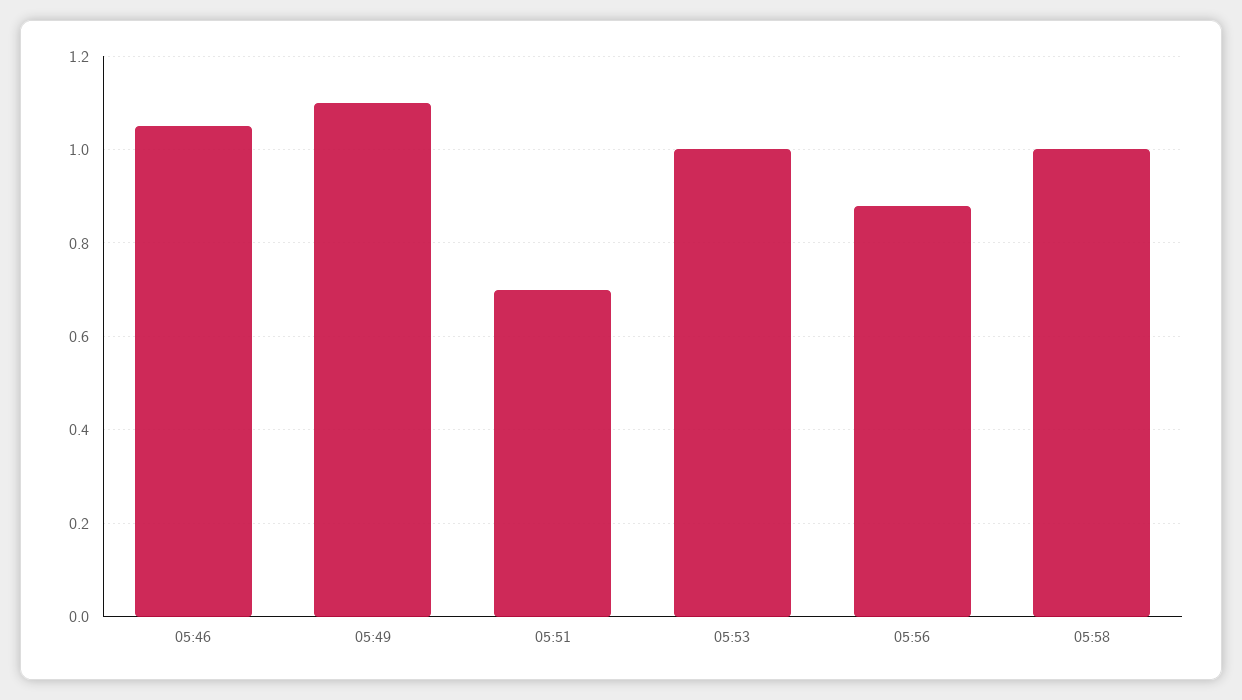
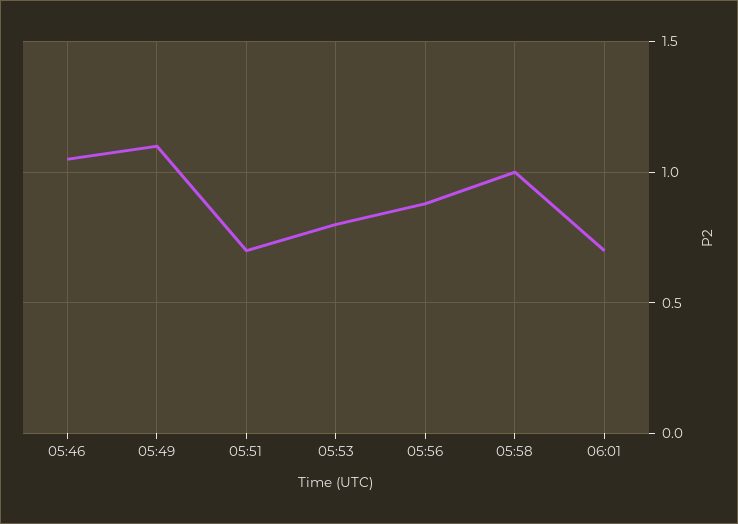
05:53: 1 -> 0.8
06:01: none -> 0.7

